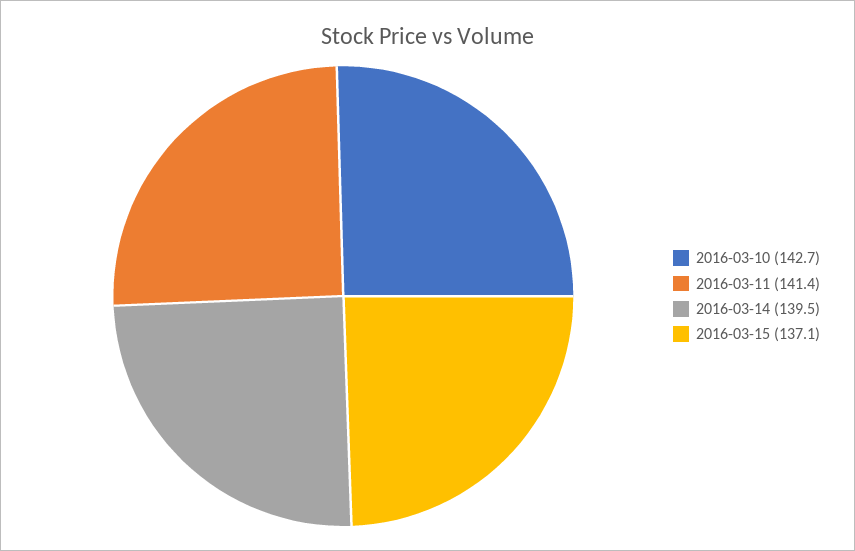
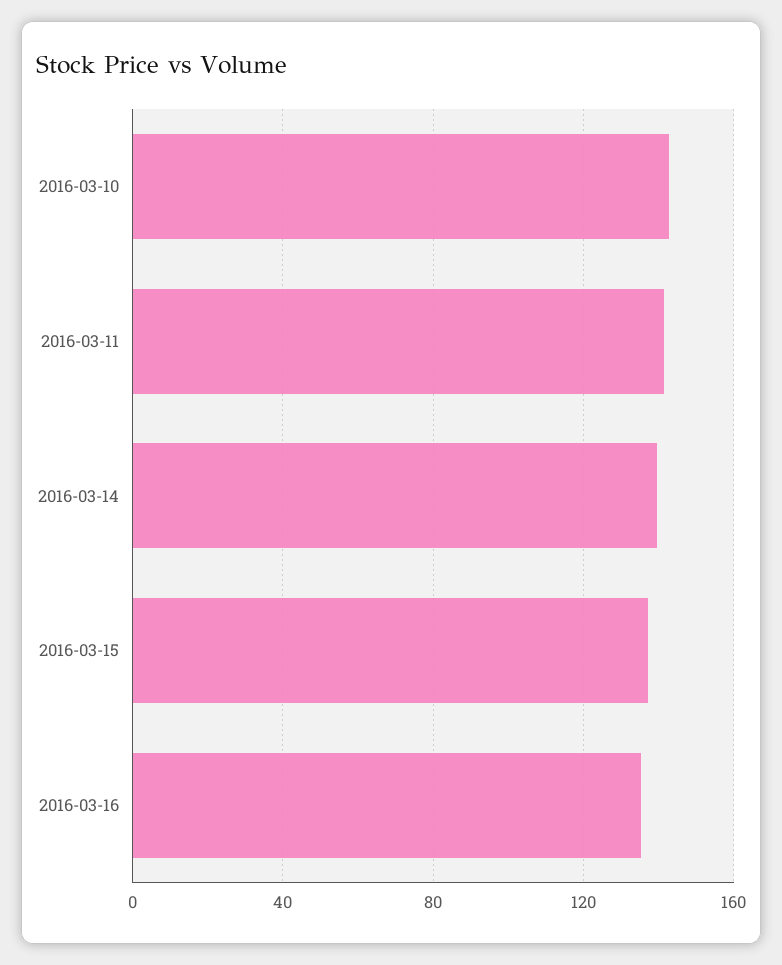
2016-03-16: none -> 135

